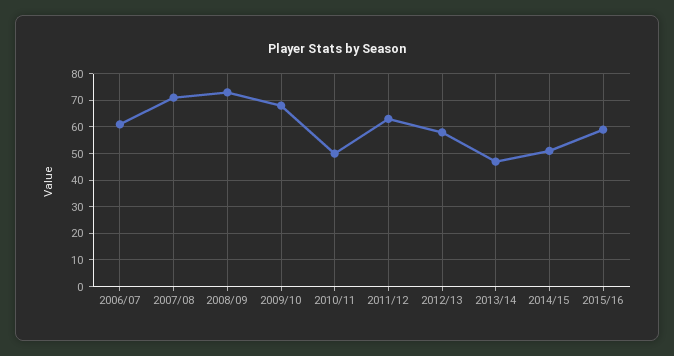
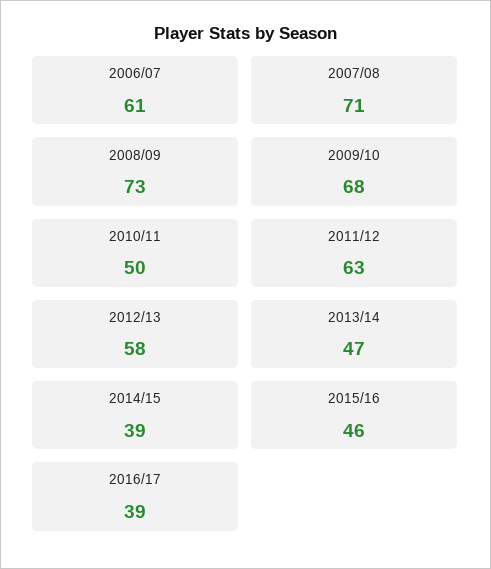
2014/15: 50 -> 39
2015/16: 60 -> 46
2016/17: none -> 39

